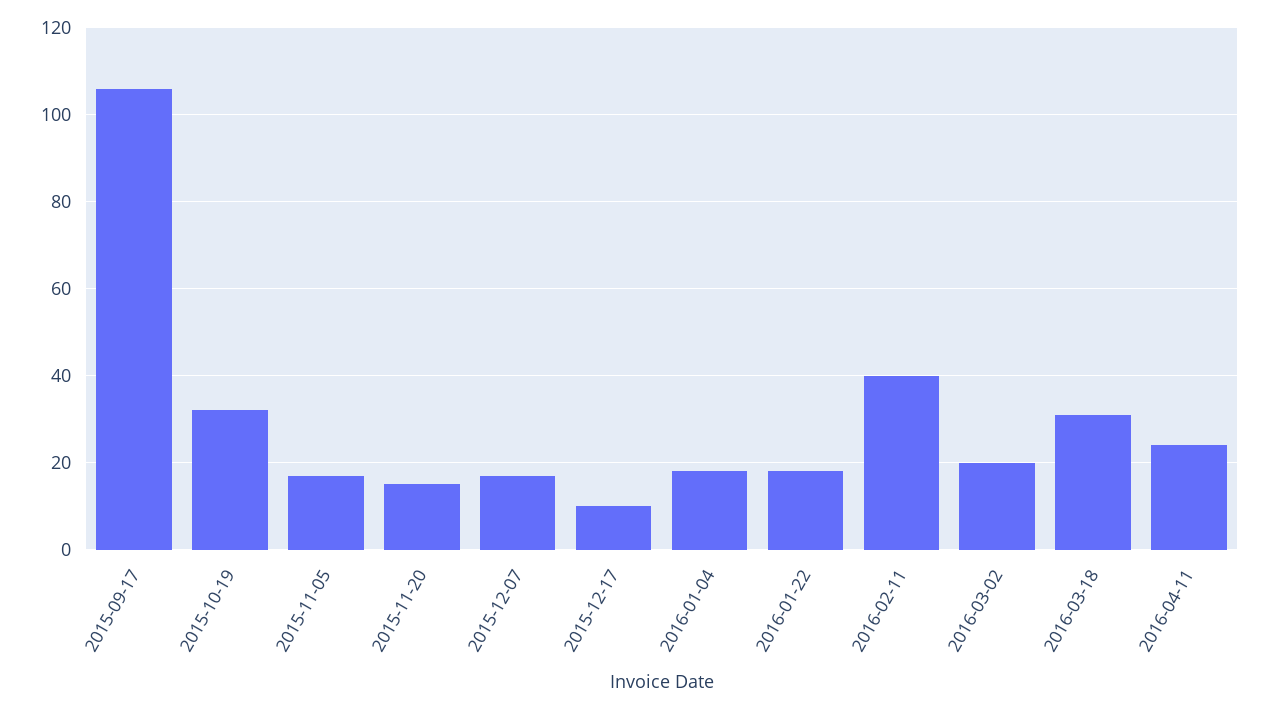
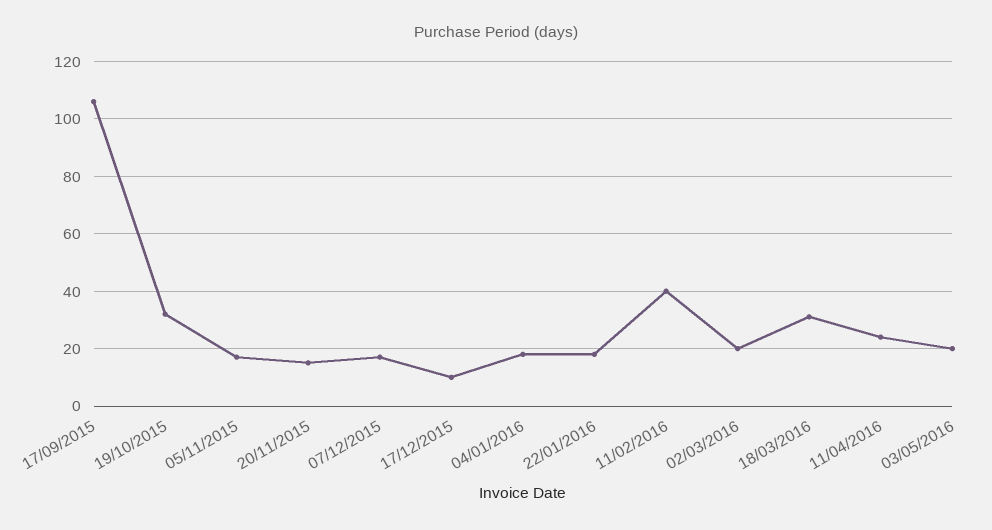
03/05/2016: none -> 20

